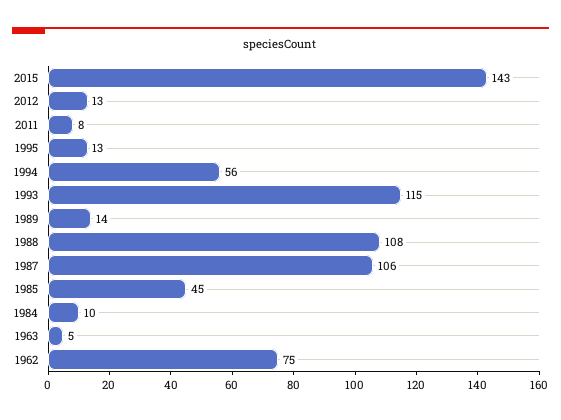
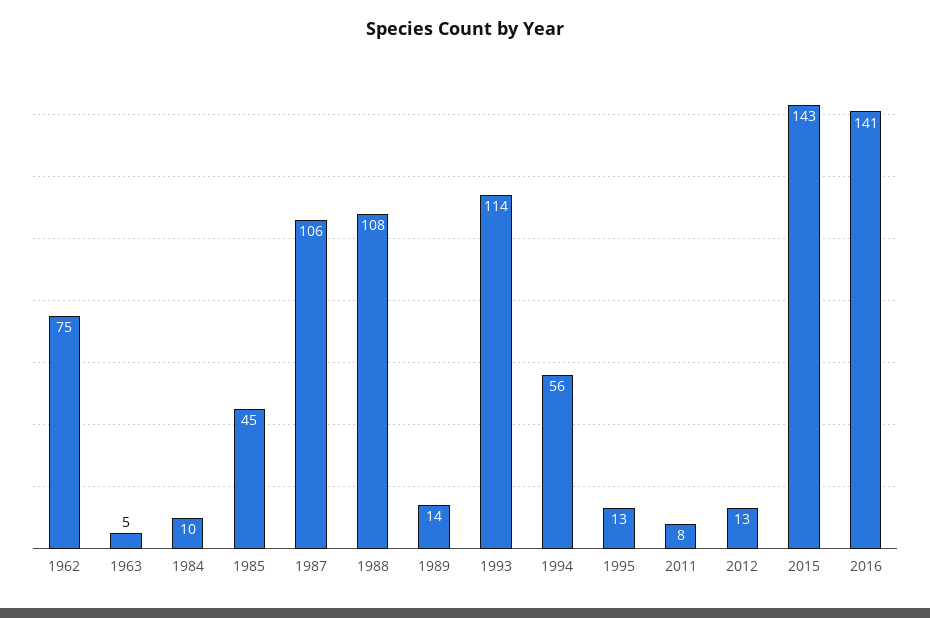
1993: 115 -> 114
2016: none -> 141

